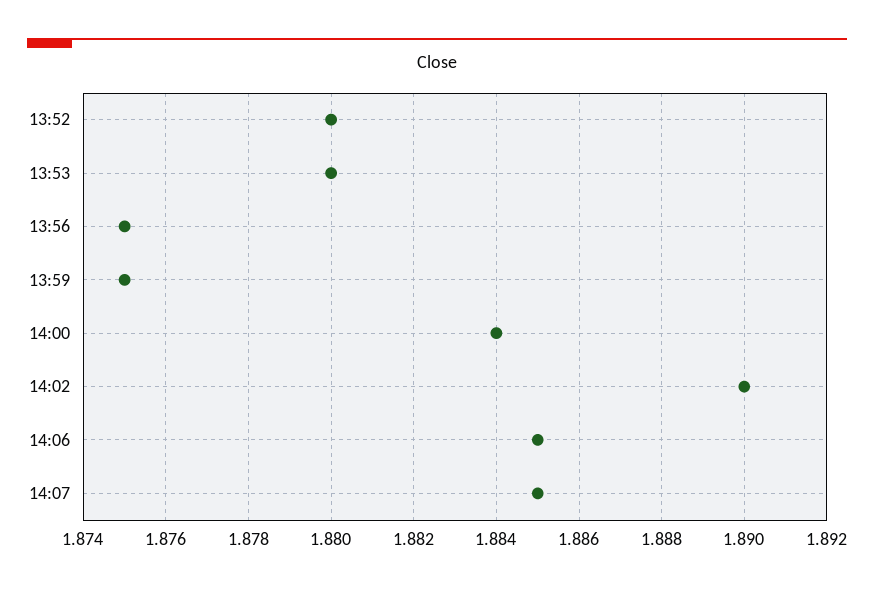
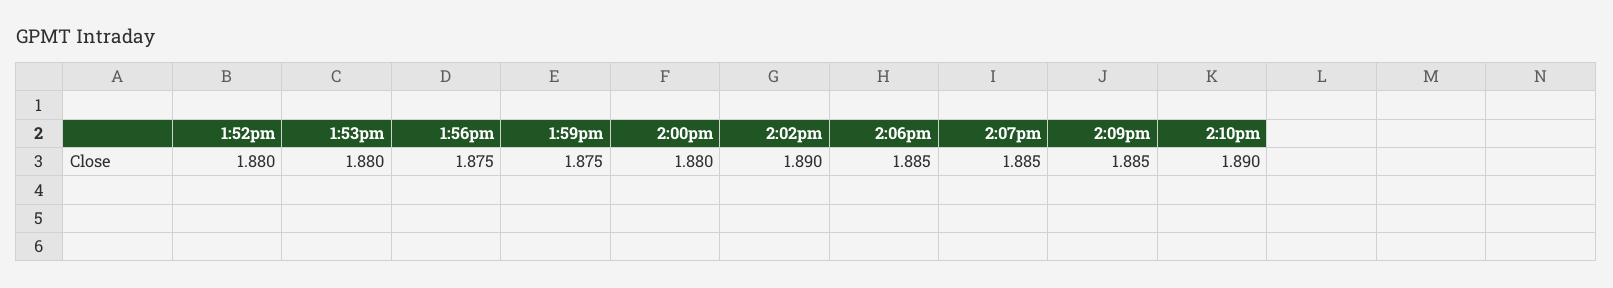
14:00: 1.884 -> 1.88
2:09pm: none -> 1.885
2:10pm: none -> 1.89

